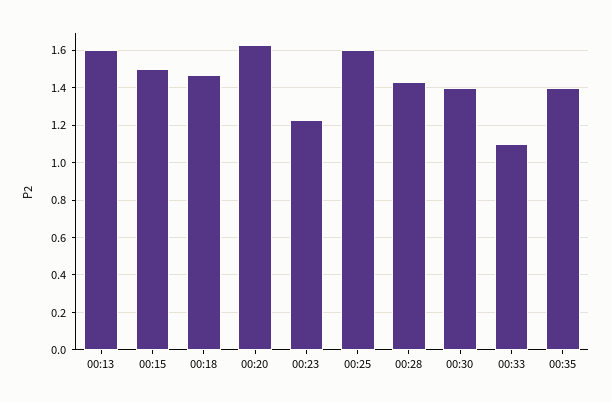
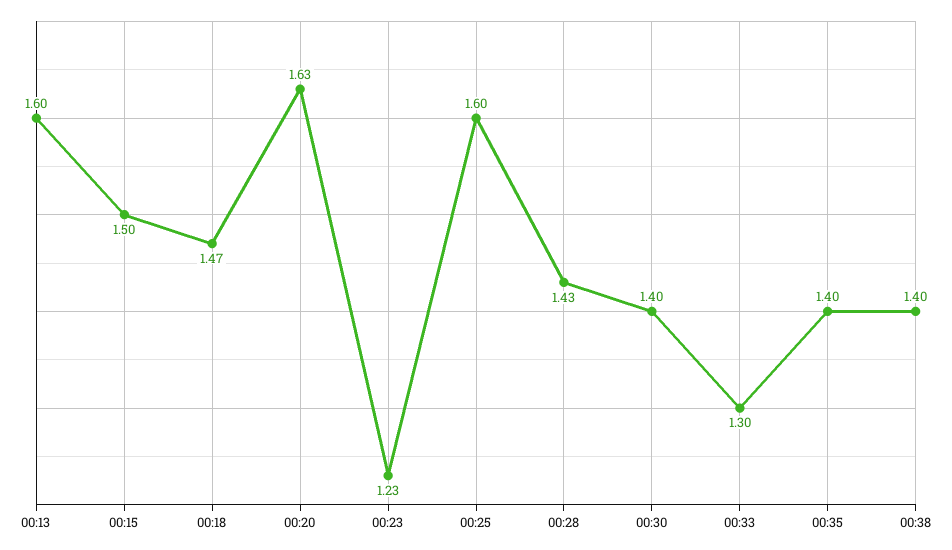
00:33: 1.1 -> 1.3
00:38: none -> 1.4

